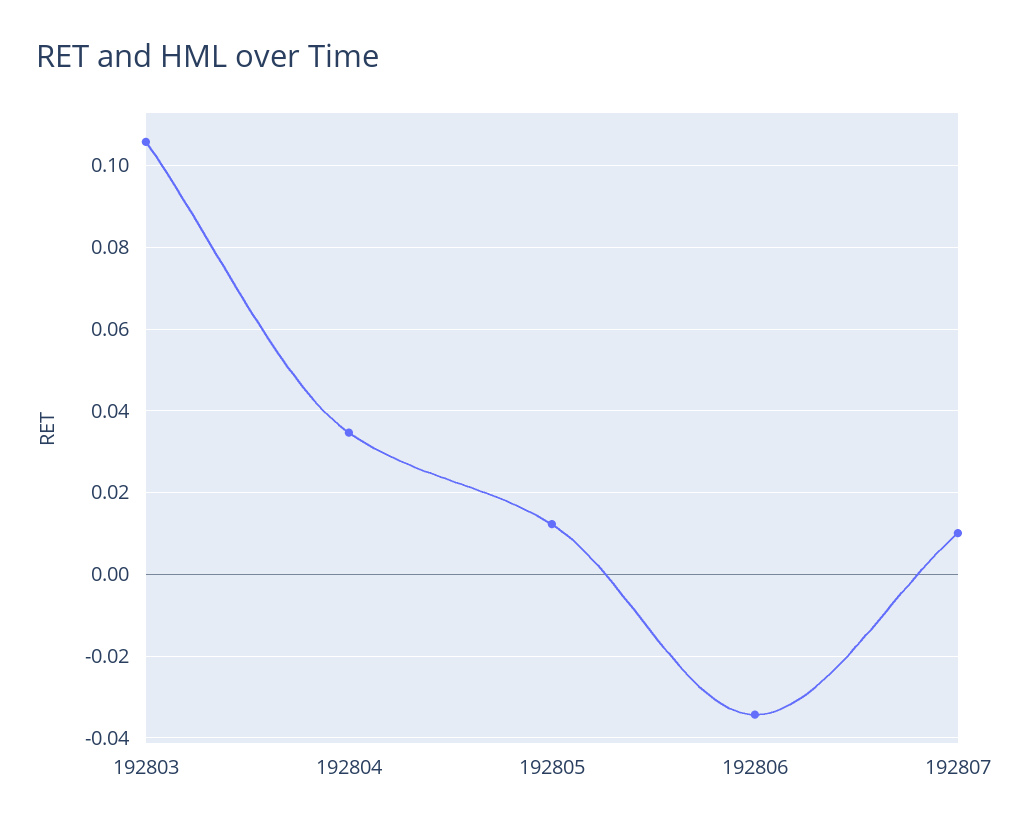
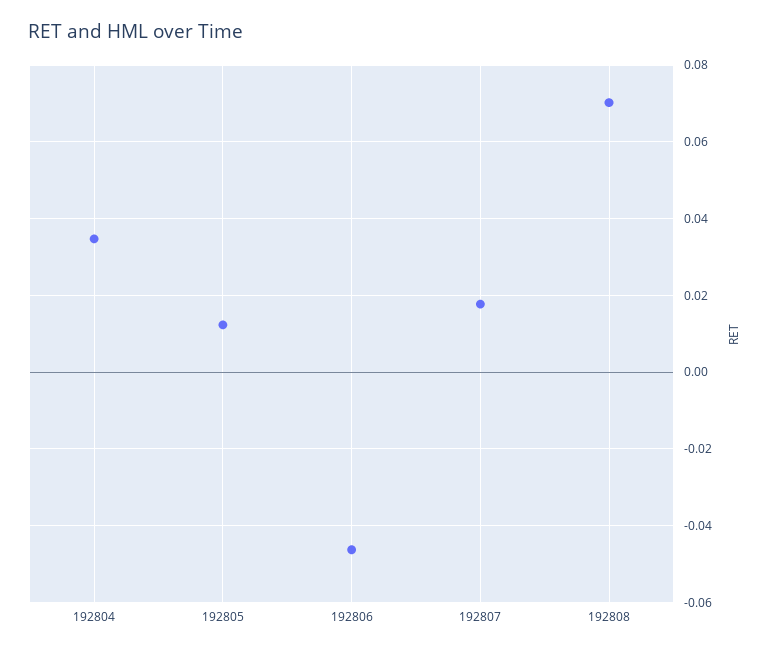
192803: 0.106 -> none
192806: -0.034 -> -0.046
192807: 0.01 -> 0.018
192808: none -> 0.07

